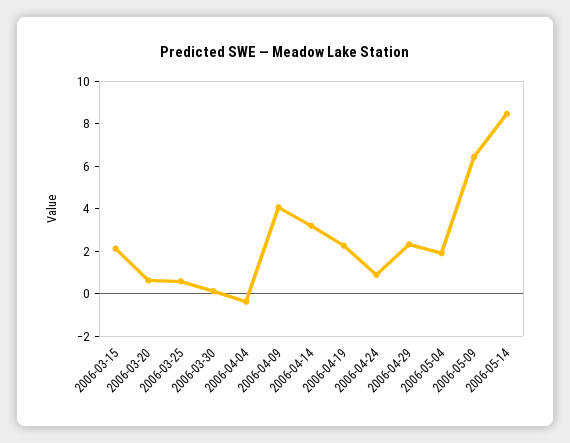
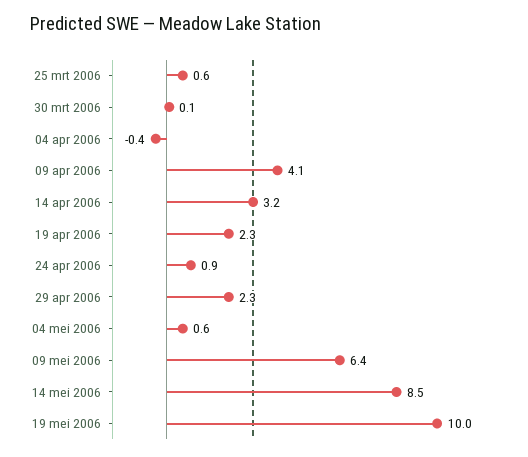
2006-03-15: 2 -> none
2006-03-20: 0.5 -> none
2006-05-04: 2 -> 0.6
19 mei 2006: none -> 10

